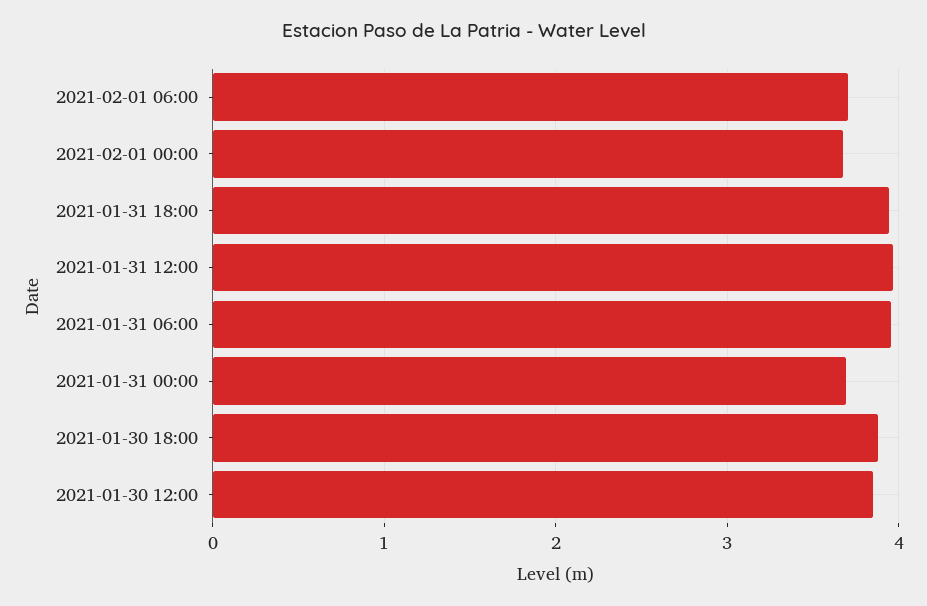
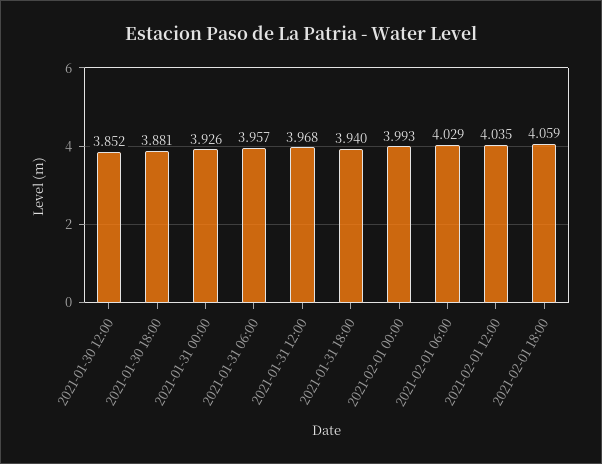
2021-02-01 06:00: 3.7 -> 4.029
2021-02-01 00:00: 3.7 -> 3.993
2021-01-31 00:00: 3.7 -> 3.926
2021-02-01 12:00: none -> 4.035
2021-02-01 18:00: none -> 4.059

